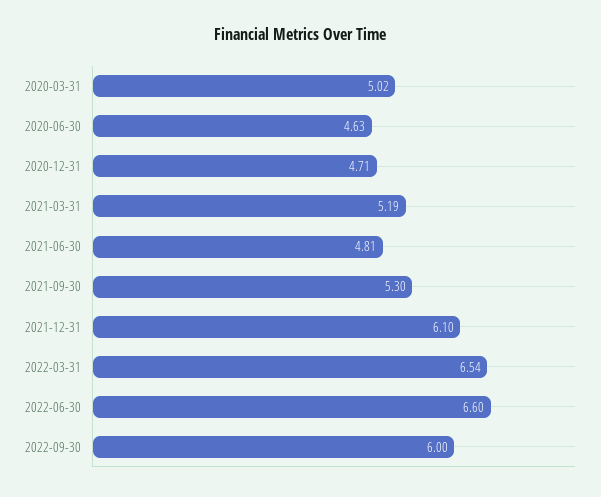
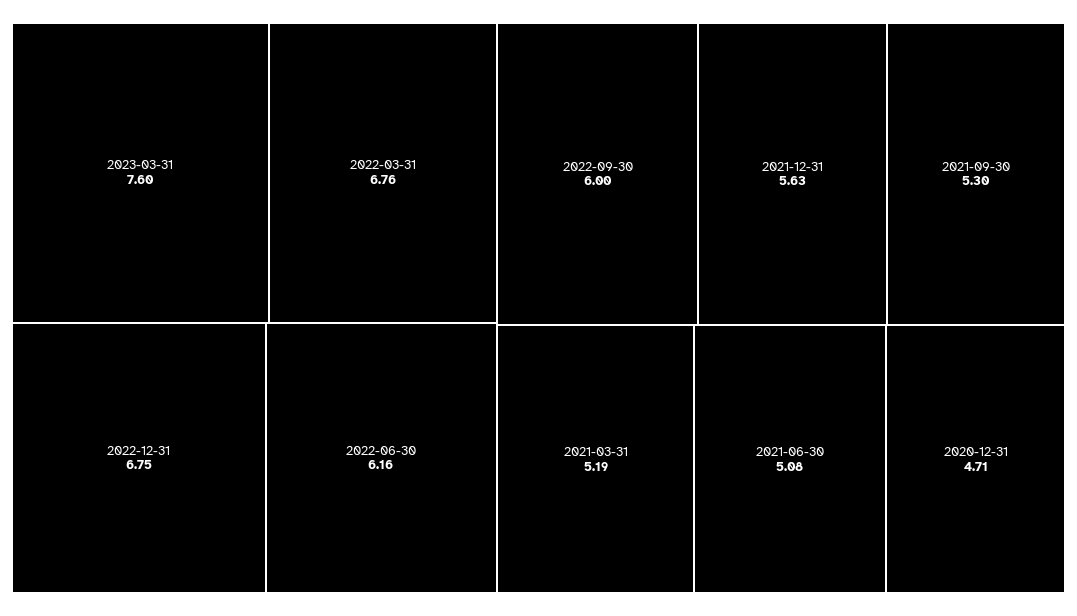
2020-03-31: 5.02 -> none
2020-06-30: 4.63 -> none
2021-06-30: 4.81 -> 5.08
2021-12-31: 6.1 -> 5.63
2022-03-31: 6.54 -> 6.76
2022-06-30: 6.6 -> 6.16
2023-03-31: none -> 7.6
2022-12-31: none -> 6.75

